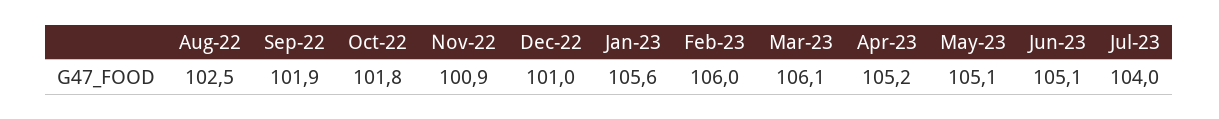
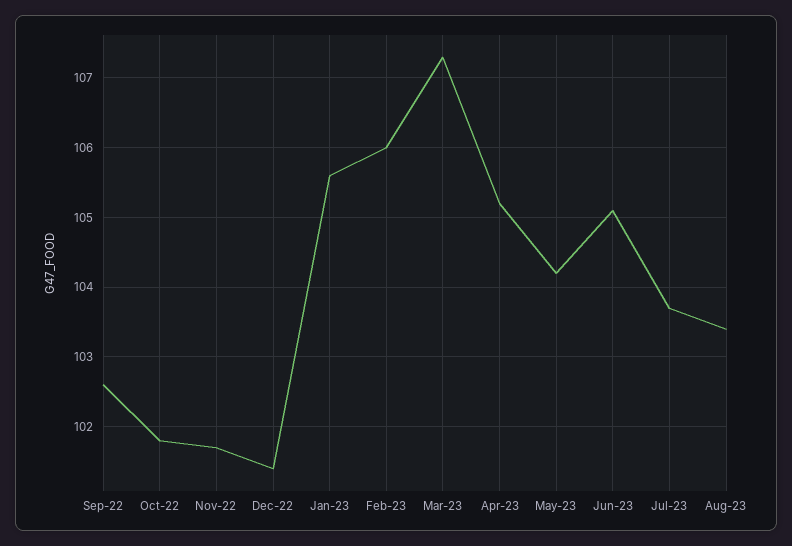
Aug-22: 102.5 -> none
Sep-22: 101.9 -> 102.6
Nov-22: 100.9 -> 101.7
Dec-22: 101 -> 101.4
Mar-23: 106.1 -> 107.3
May-23: 105.1 -> 104.2
Jul-23: 104 -> 103.7
Aug-23: none -> 103.4

